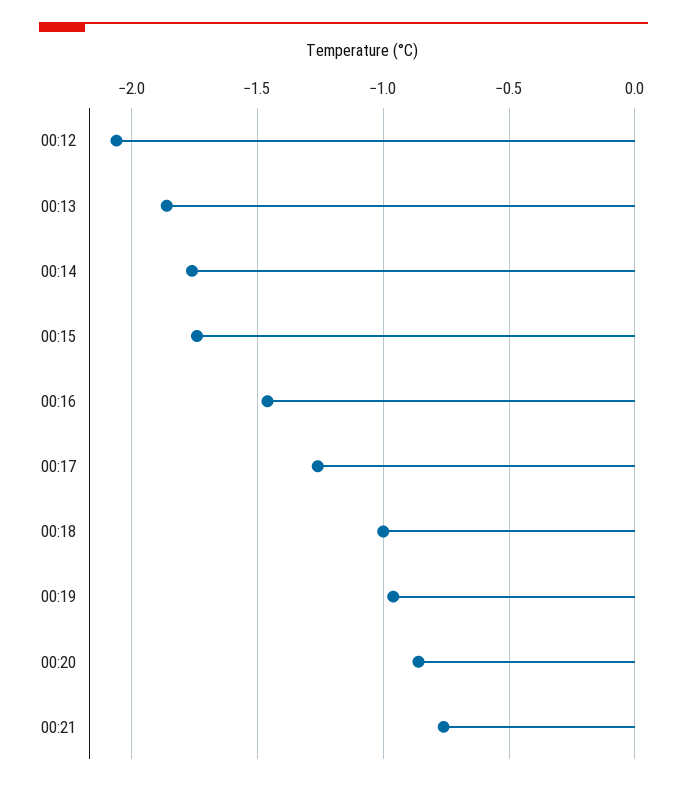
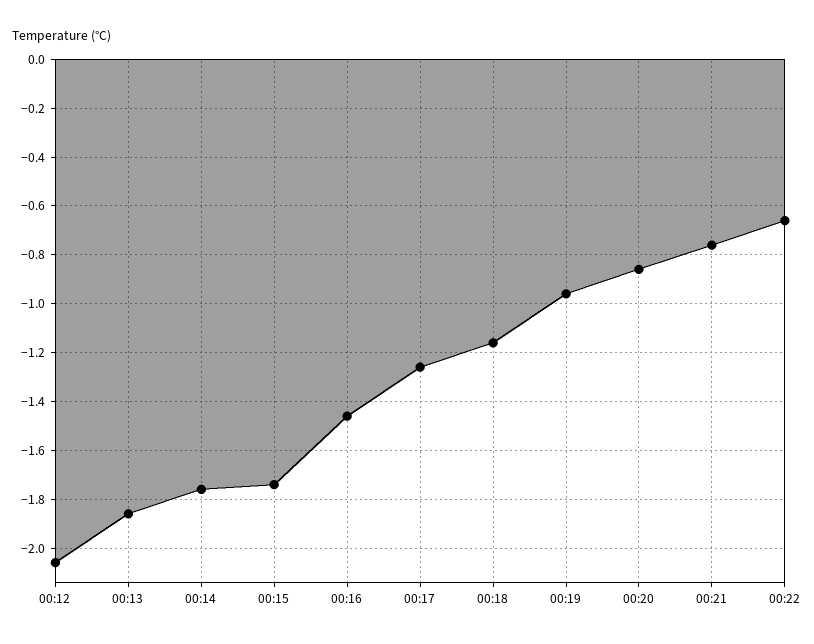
00:18: -1 -> -1.15
00:22: none -> -0.65

